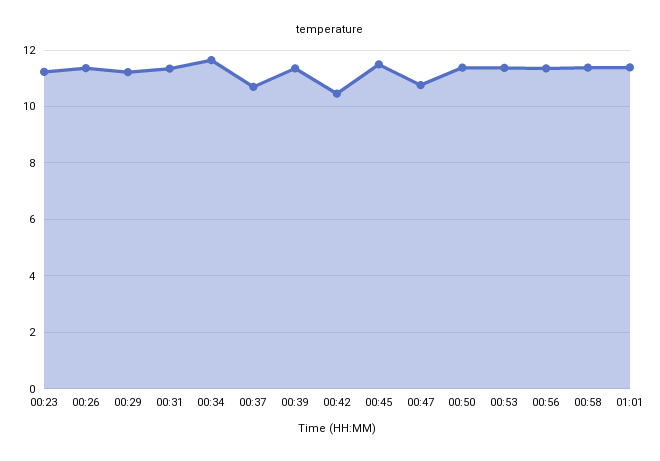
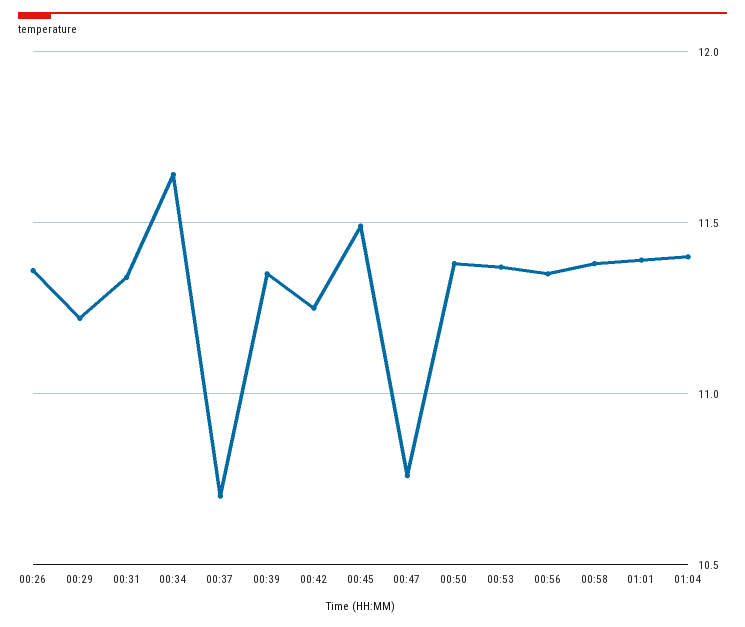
00:23: 11.25 -> none
00:42: 10.5 -> 11.25
01:04: none -> 11.4

